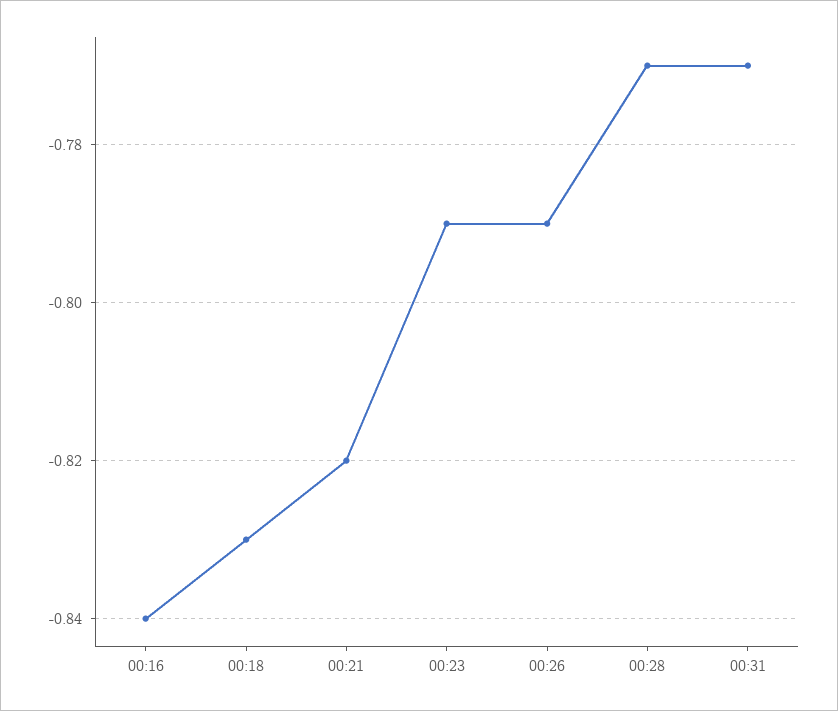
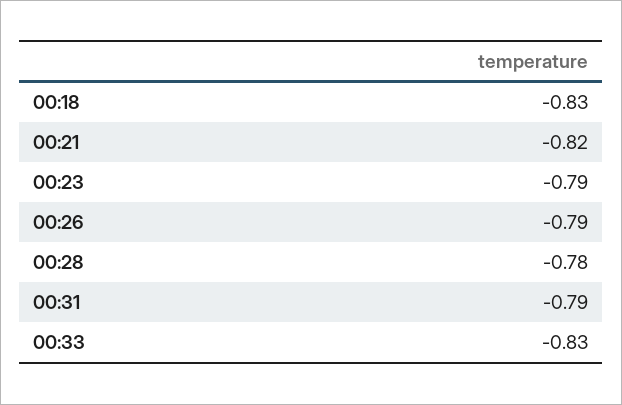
00:16: -0.84 -> none
00:28: -0.77 -> -0.78
00:31: -0.77 -> -0.79
00:33: none -> -0.83

